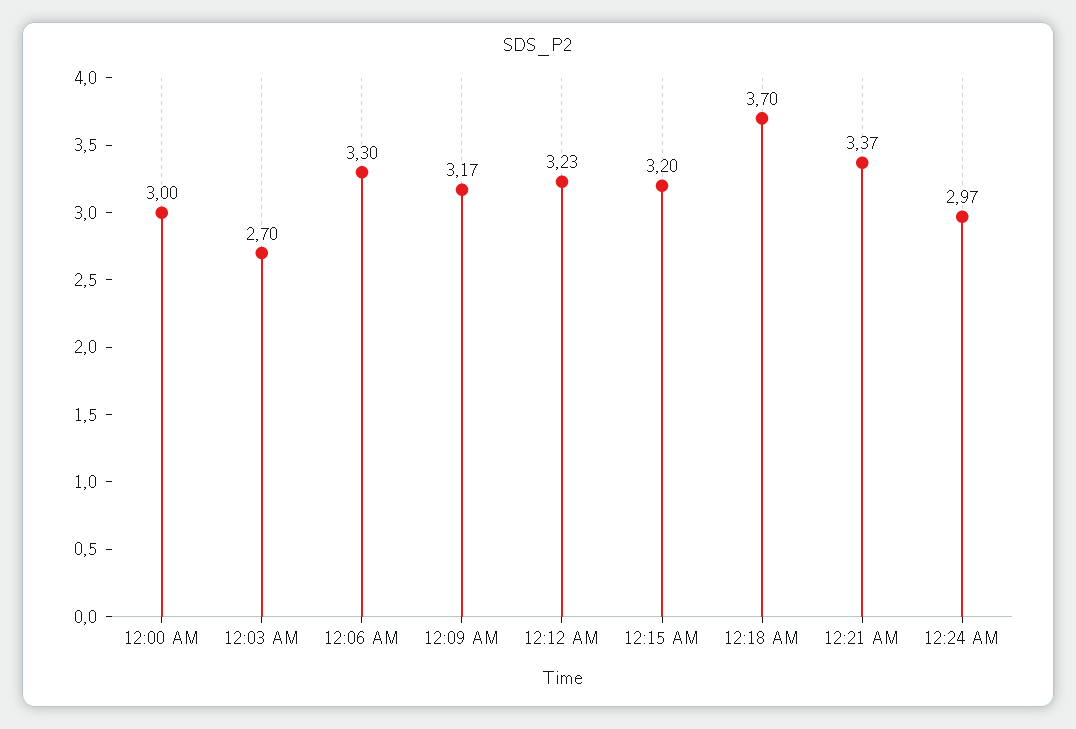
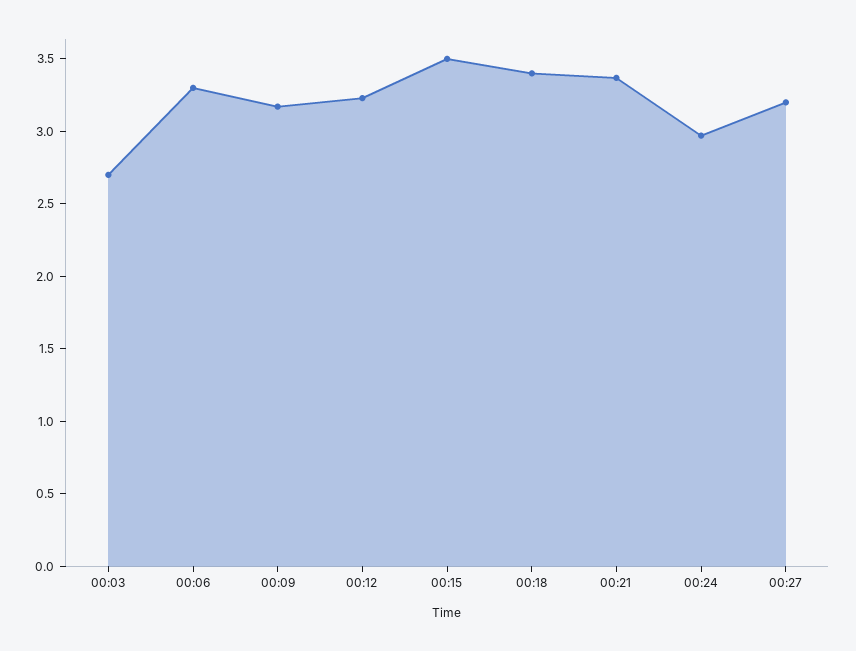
12:00 AM: 3 -> none
12:15 AM: 3.2 -> 3.5
12:18 AM: 3.7 -> 3.4
00:27: none -> 3.2

